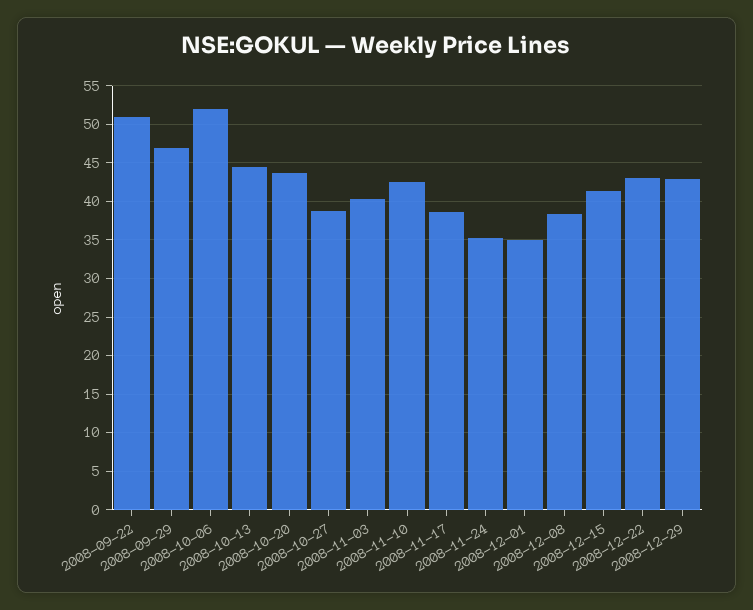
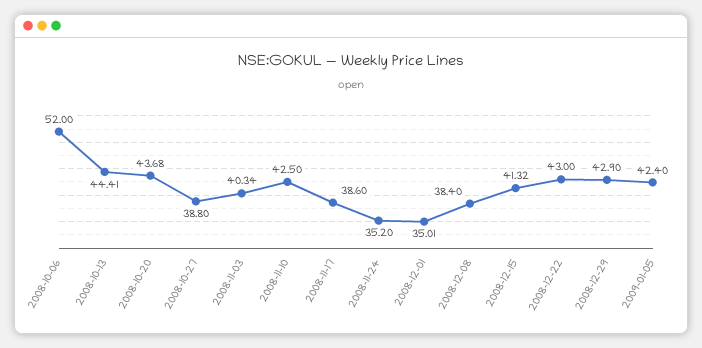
2008-09-22: 51 -> none
2008-09-29: 47 -> none
2009-01-05: none -> 42.4

